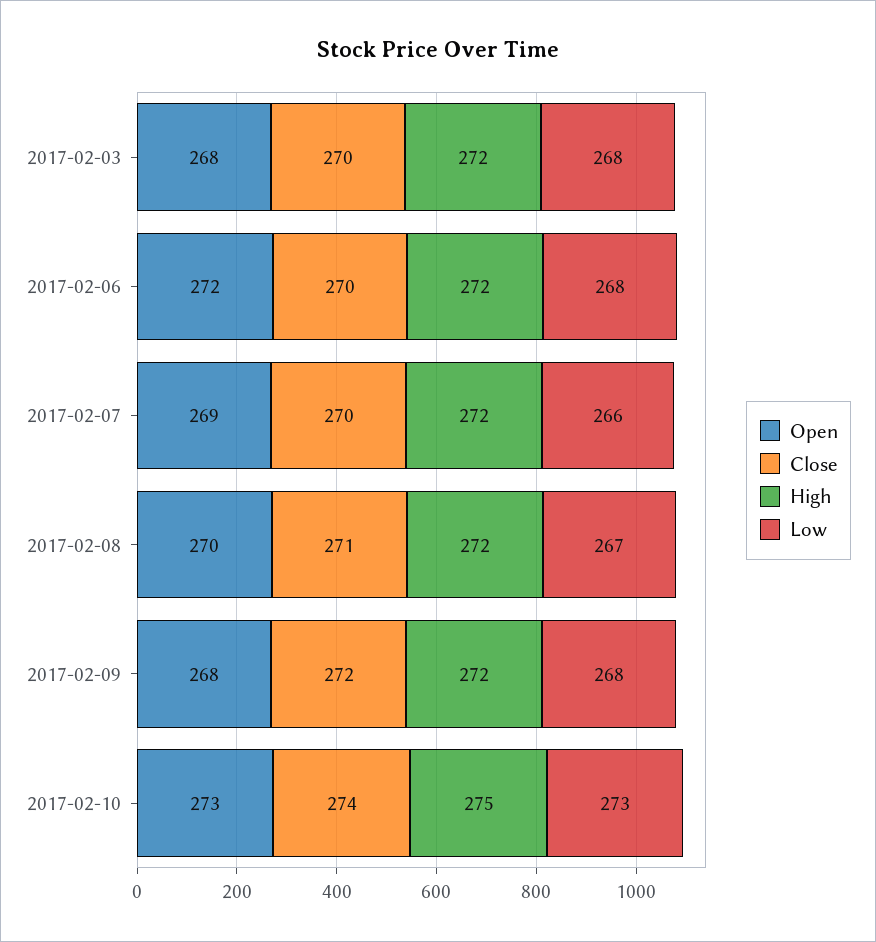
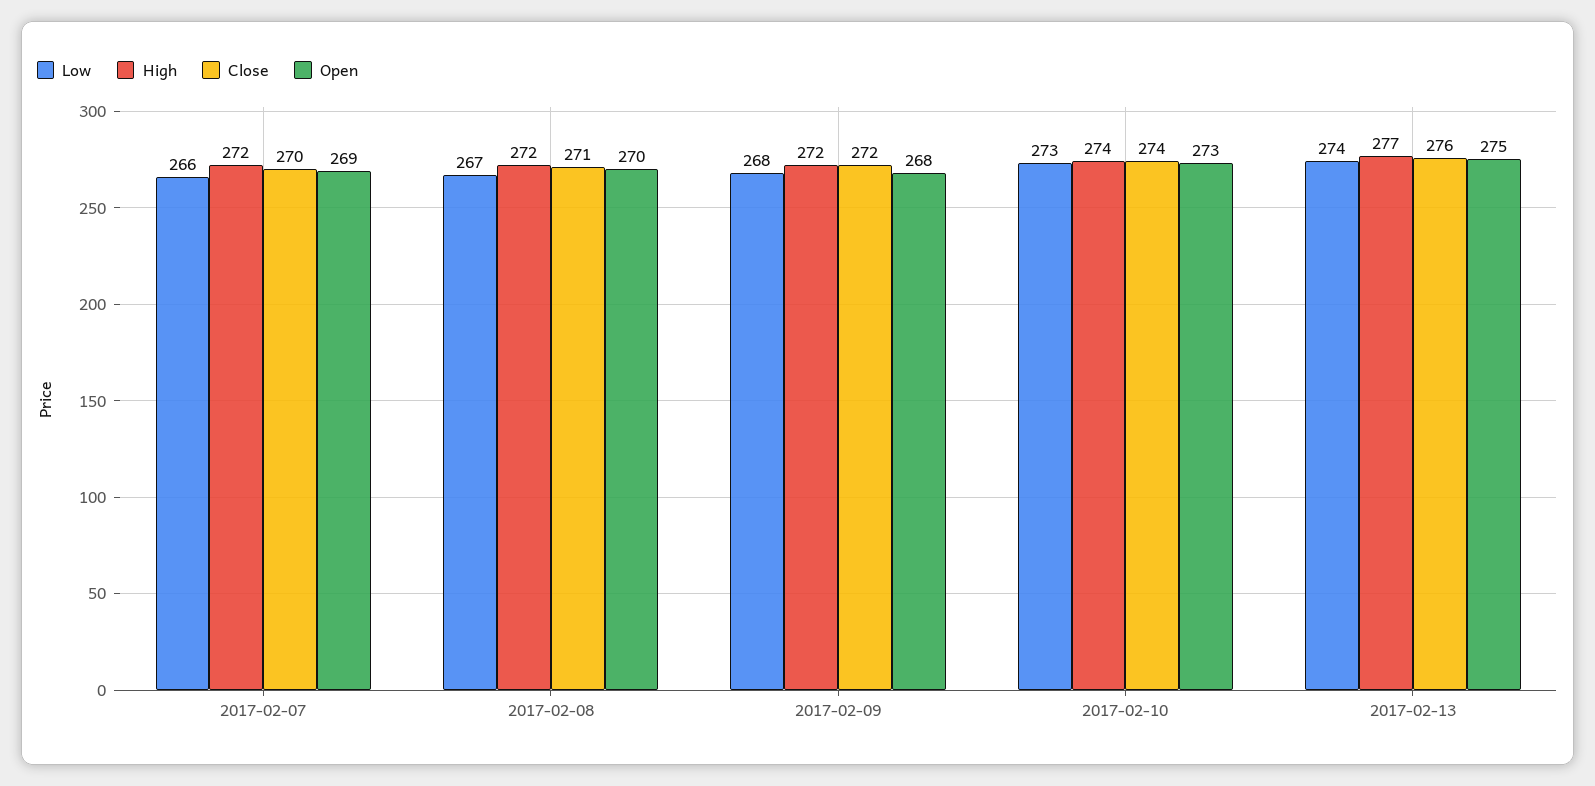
Open, 2017-02-03: 268 -> none
Close, 2017-02-03: 270 -> none
High, 2017-02-03: 272 -> none
Low, 2017-02-03: 268 -> none
Open, 2017-02-06: 272 -> none
Close, 2017-02-06: 270 -> none
High, 2017-02-06: 272 -> none
Low, 2017-02-06: 268 -> none
High, 2017-02-10: 275 -> 274
Low, 2017-02-13: none -> 274
High, 2017-02-13: none -> 277
Close, 2017-02-13: none -> 276
Open, 2017-02-13: none -> 275

